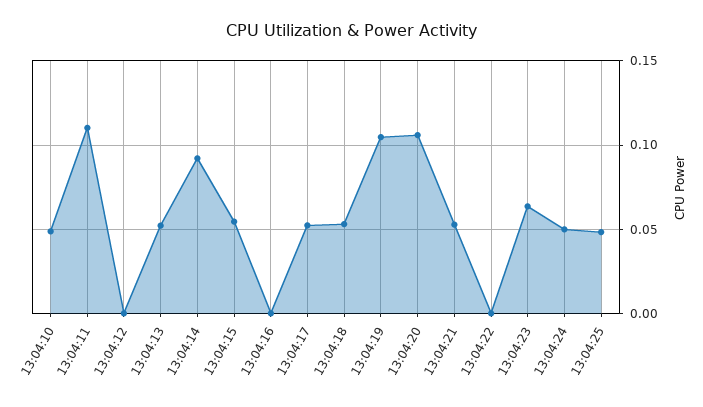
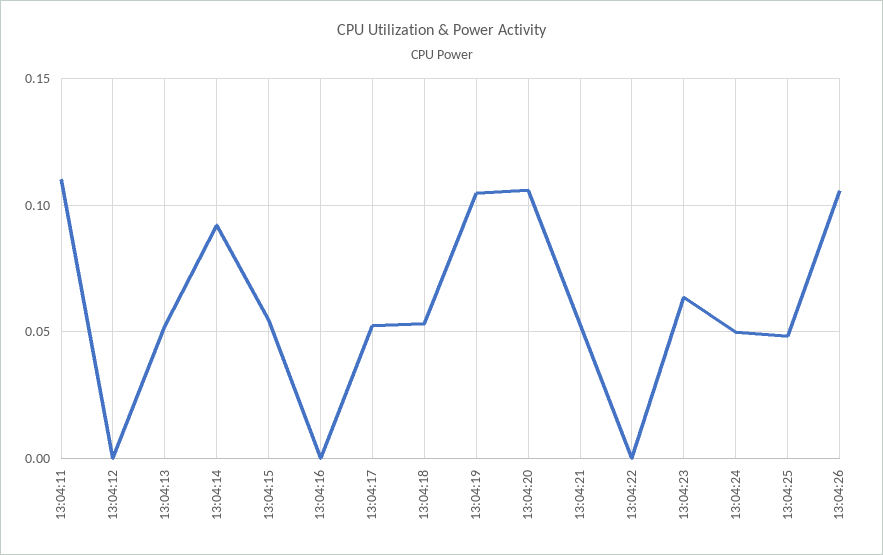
13:04:10: 0.05 -> none
13:04:26: none -> 0.105

